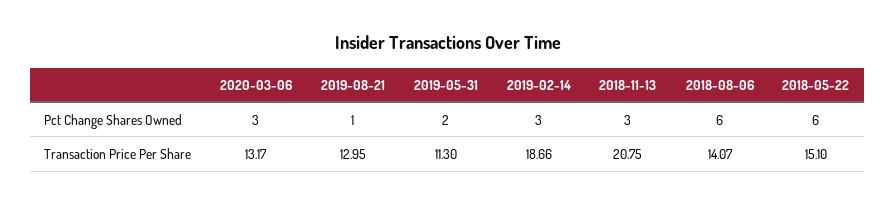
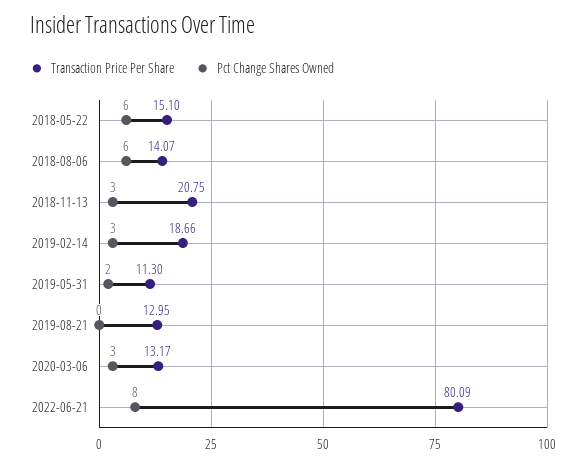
Pct Change Shares Owned, 2019-08-21: 1 -> 0
Transaction Price Per Share, 2022-06-21: none -> 80.09
Pct Change Shares Owned, 2022-06-21: none -> 8

